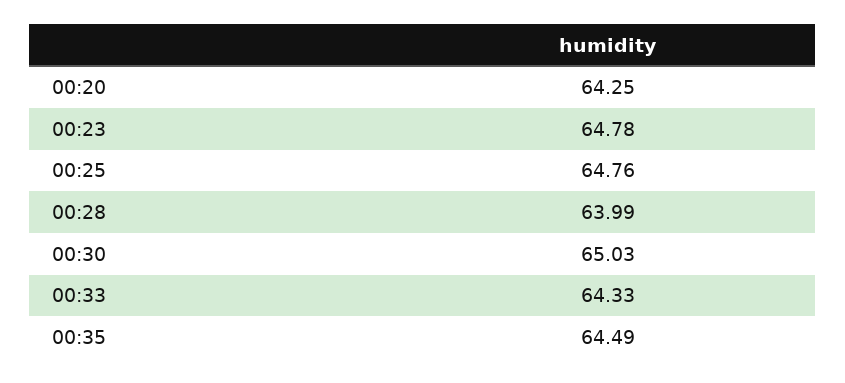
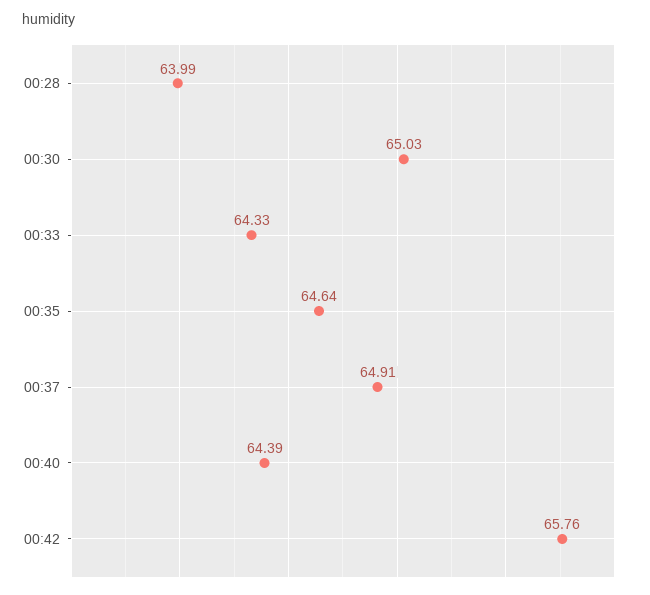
00:20: 64.25 -> none
00:23: 64.78 -> none
00:25: 64.76 -> none
00:35: 64.49 -> 64.64
00:37: none -> 64.91
00:40: none -> 64.39
00:42: none -> 65.76

